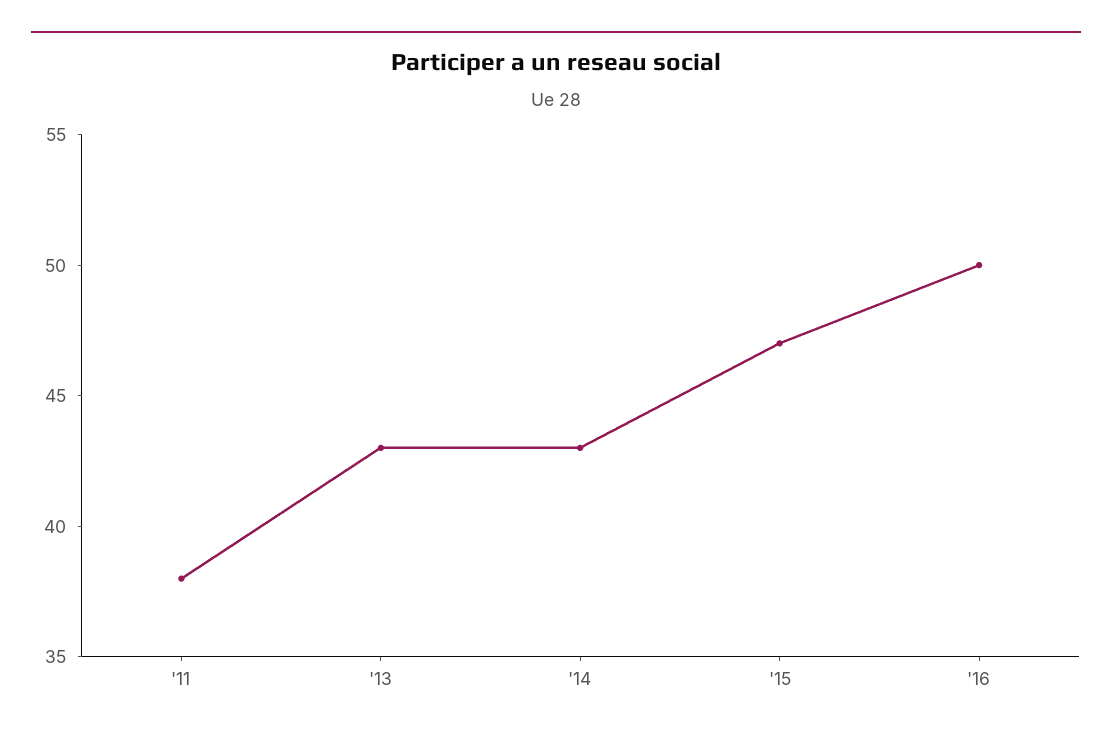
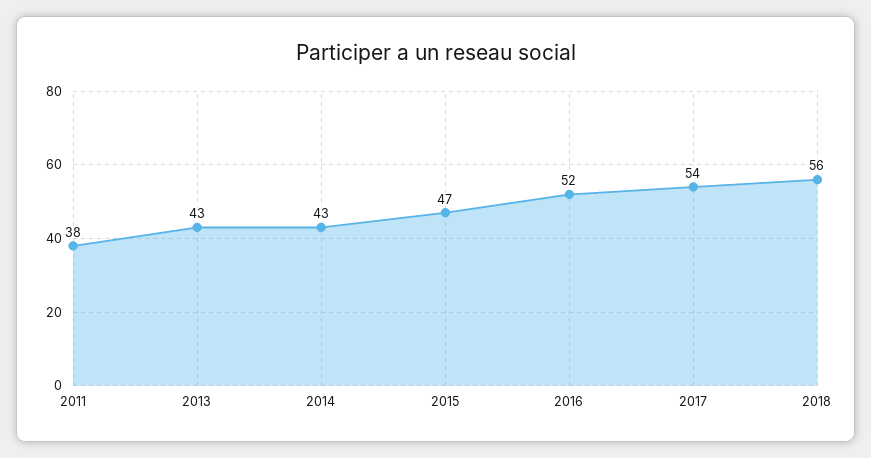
'16: 50 -> 52
2017: none -> 54
2018: none -> 56

